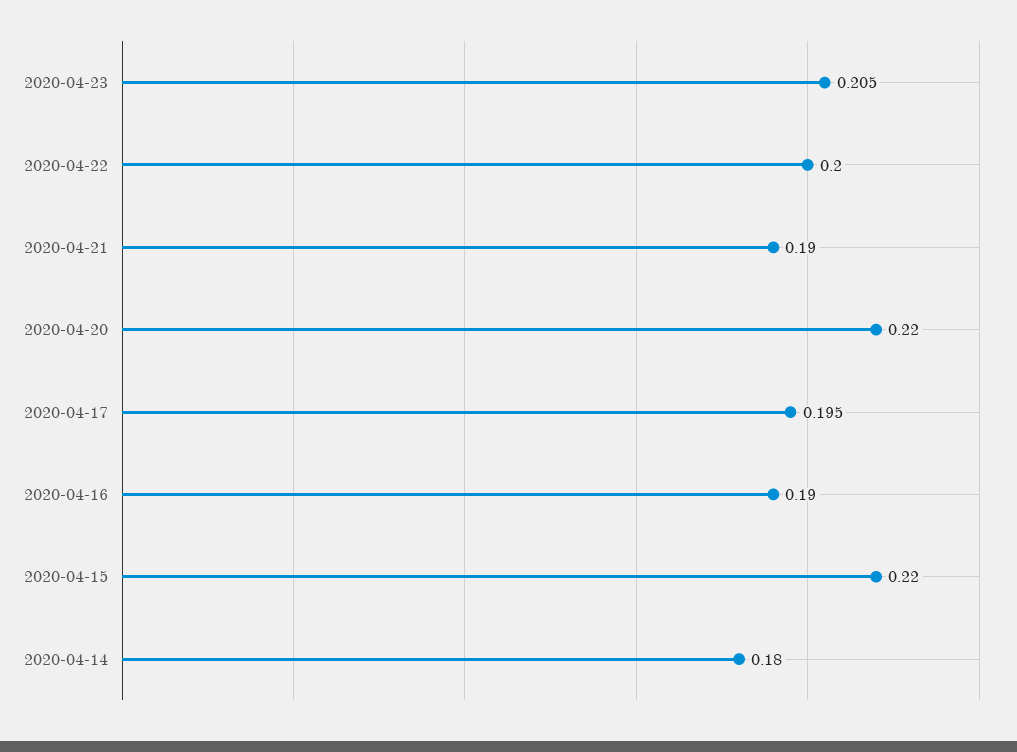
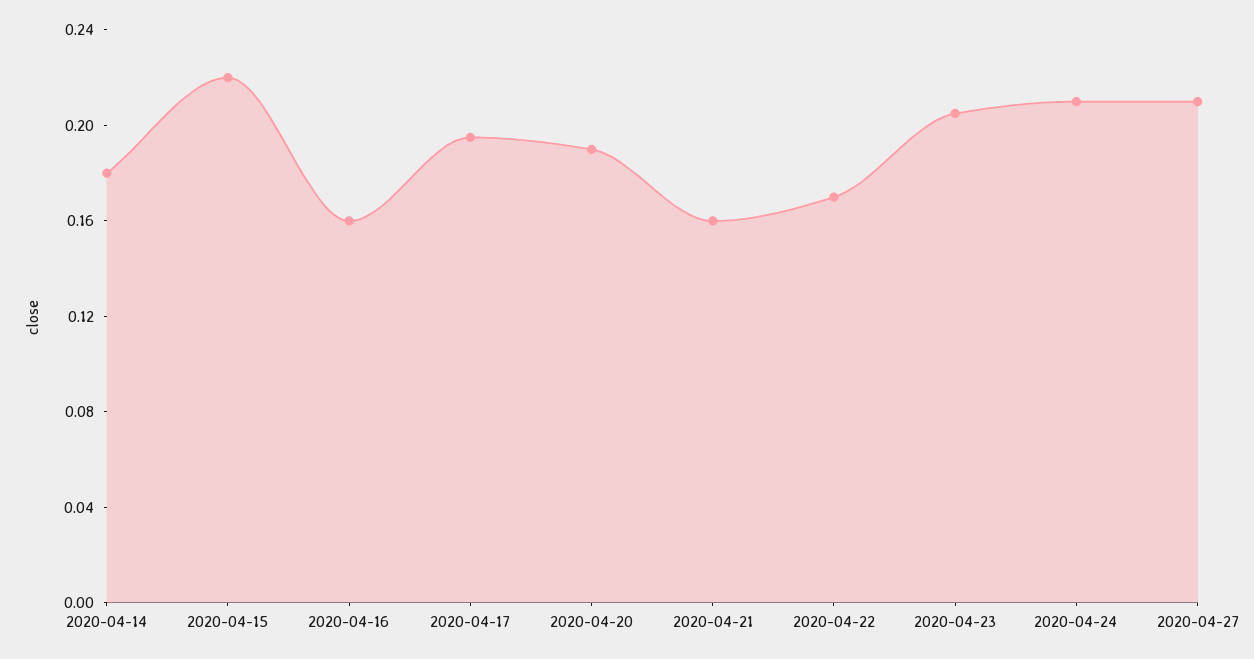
2020-04-22: 0.2 -> 0.17
2020-04-21: 0.19 -> 0.16
2020-04-20: 0.22 -> 0.19
2020-04-16: 0.19 -> 0.16
2020-04-24: none -> 0.21
2020-04-27: none -> 0.21

